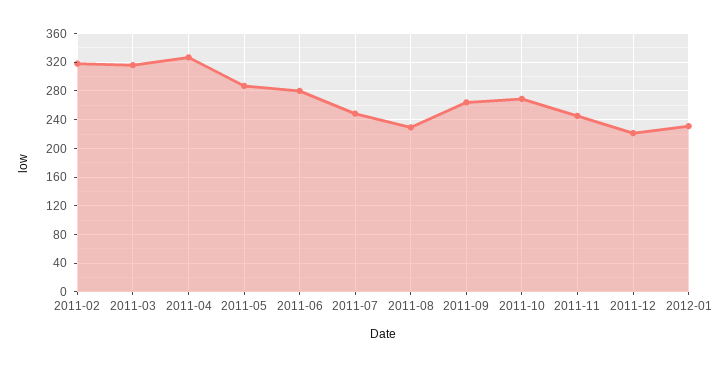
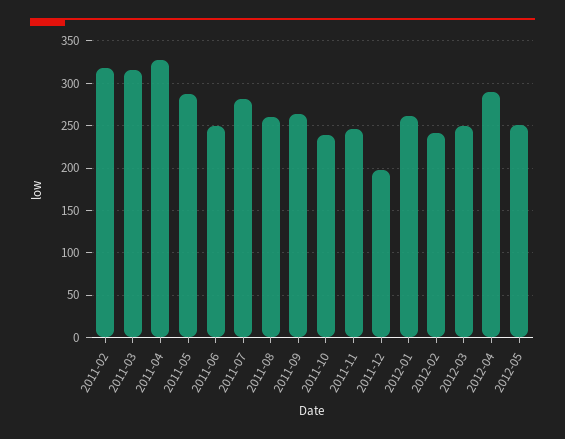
2011-06: 280 -> 250
2011-07: 250 -> 280
2011-08: 230 -> 260
2011-10: 270 -> 240
2011-12: 220 -> 200
2012-01: 230 -> 260
2012-02: none -> 240
2012-03: none -> 250
2012-04: none -> 290
2012-05: none -> 250

